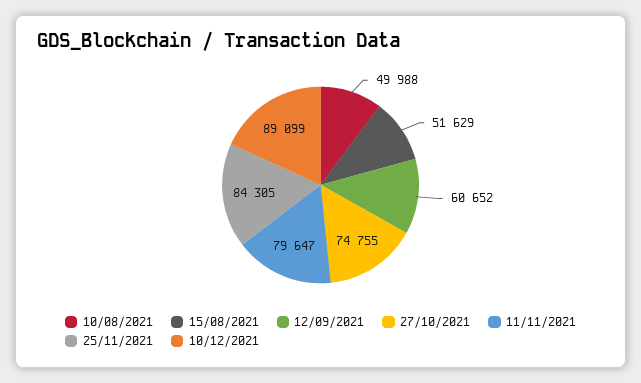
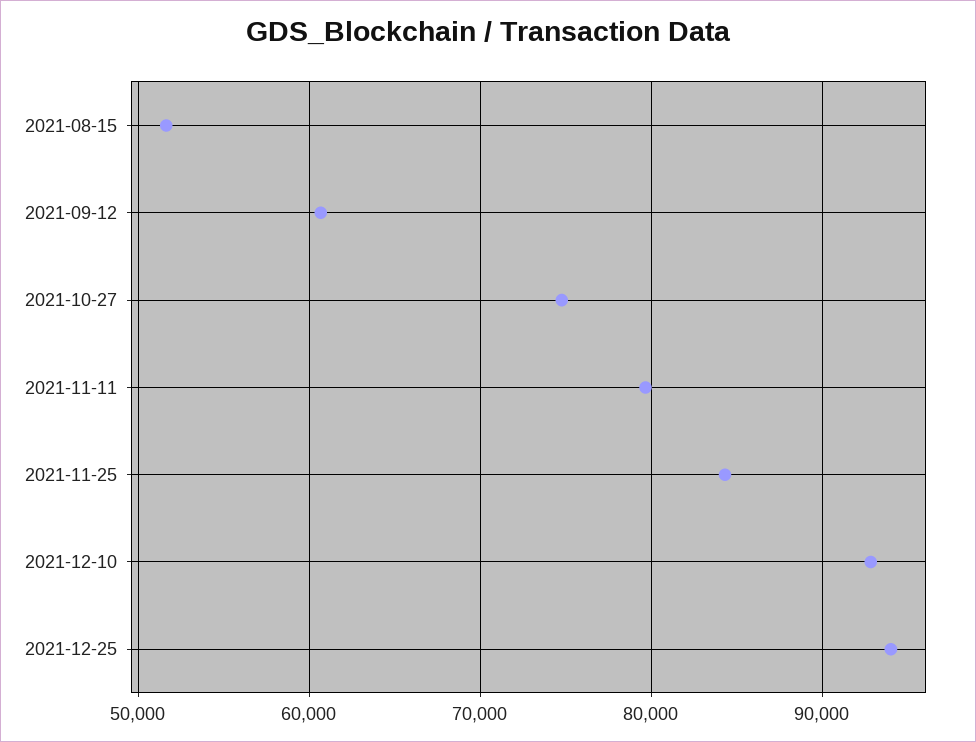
10/08/2021: 49988 -> none
10/12/2021: 89099 -> 93000
2021-12-25: none -> 94000

